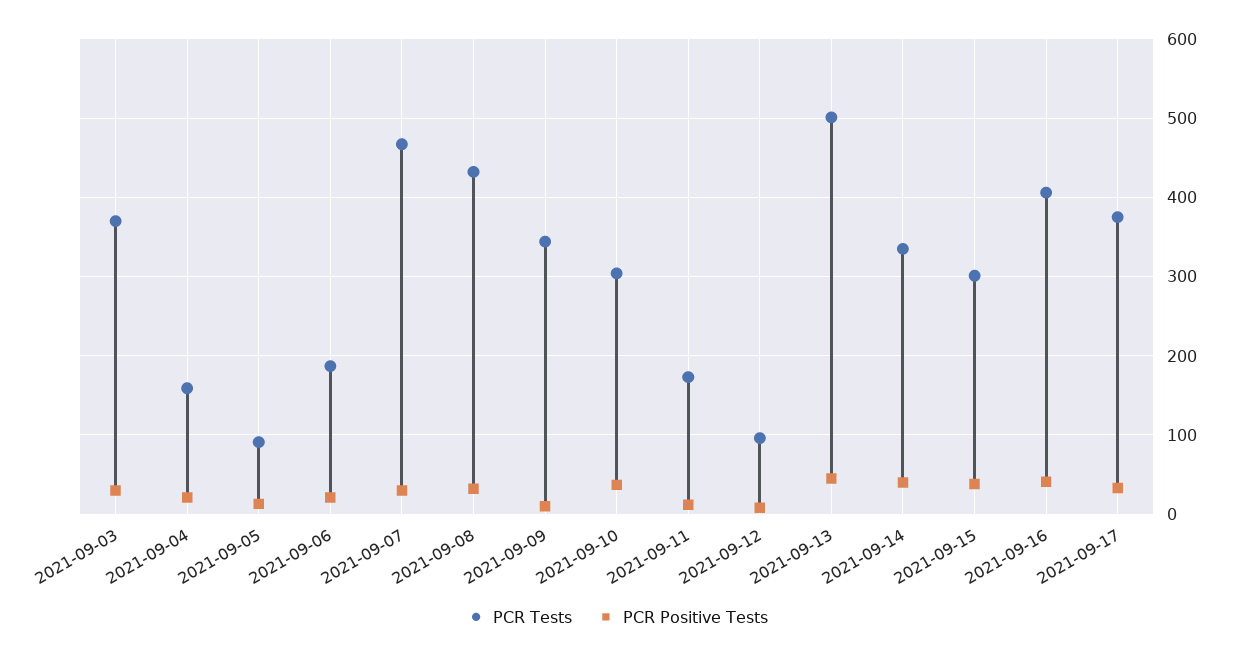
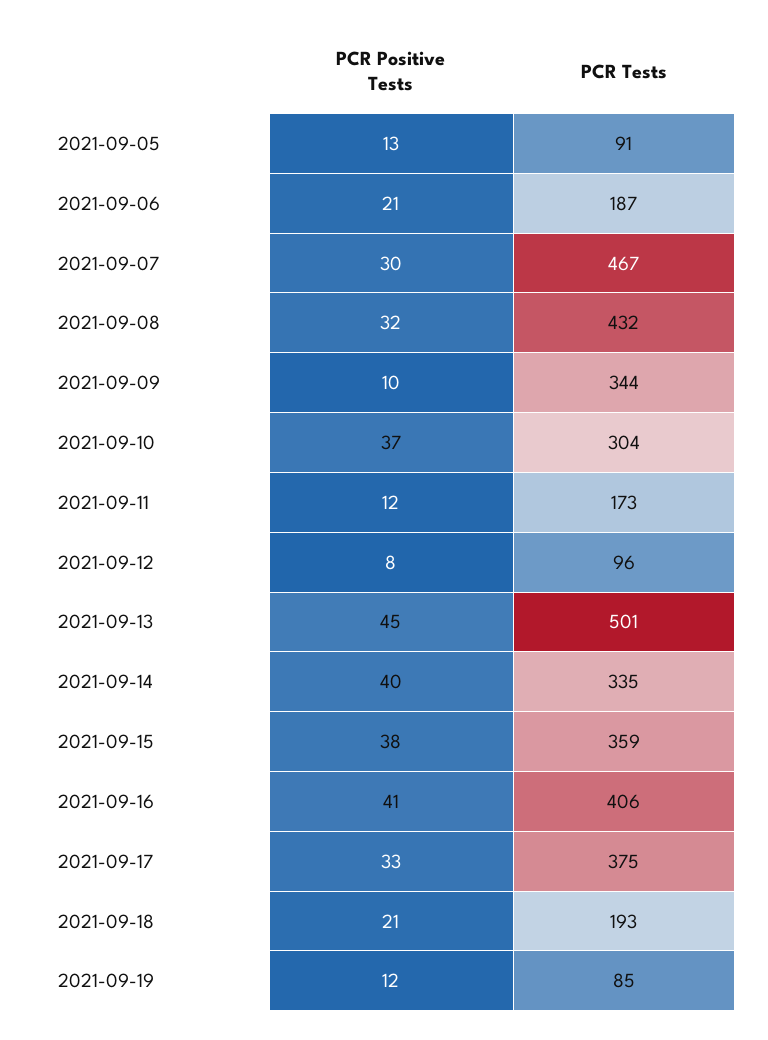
PCR Tests, 2021-09-03: 370 -> none
PCR Positive Tests, 2021-09-03: 30 -> none
PCR Tests, 2021-09-04: 160 -> none
PCR Positive Tests, 2021-09-04: 20 -> none
PCR Tests, 2021-09-15: 300 -> 359
PCR Positive Tests, 2021-09-18: none -> 21
PCR Tests, 2021-09-18: none -> 193
PCR Positive Tests, 2021-09-19: none -> 12
PCR Tests, 2021-09-19: none -> 85

